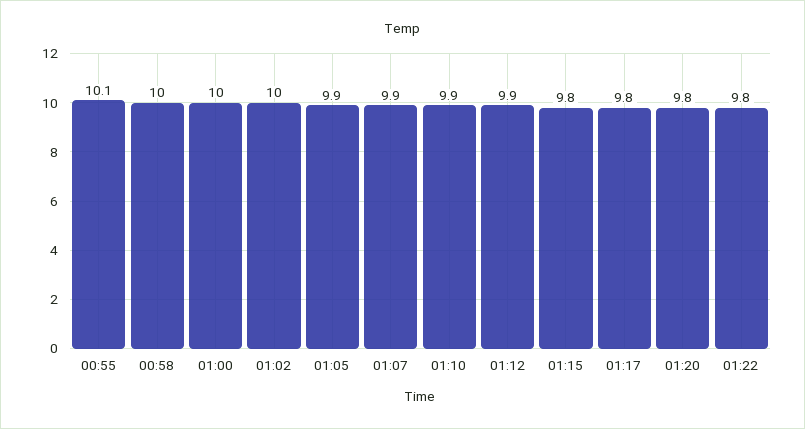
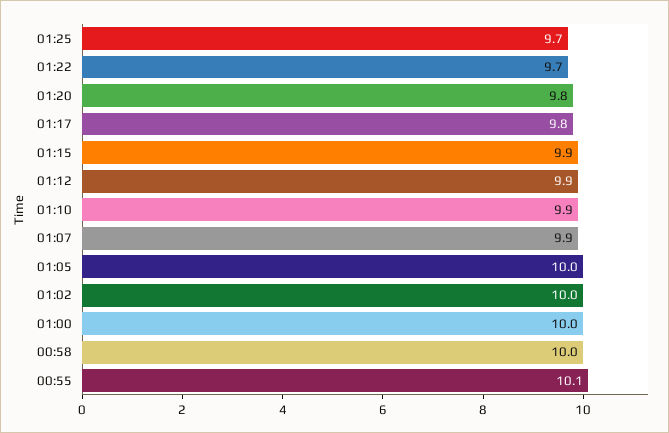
01:05: 9.9 -> 10
01:15: 9.8 -> 9.9
01:22: 9.8 -> 9.7
01:25: none -> 9.7

